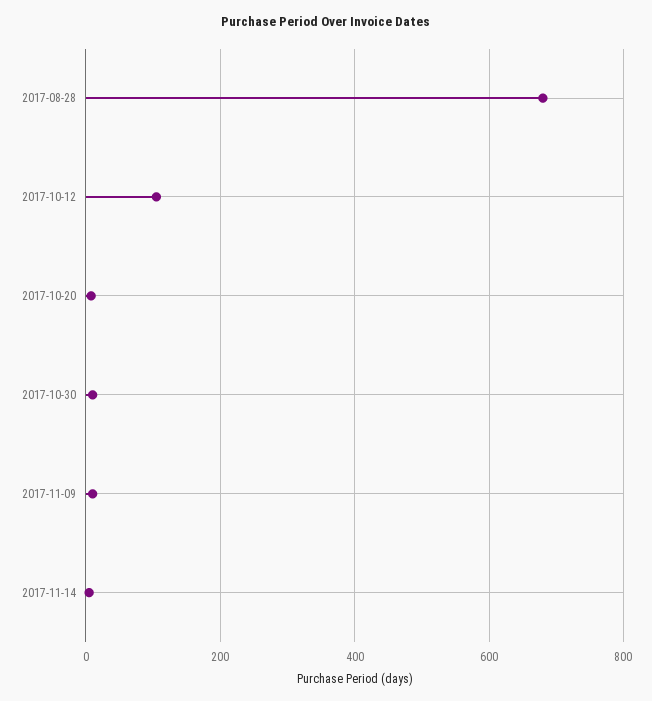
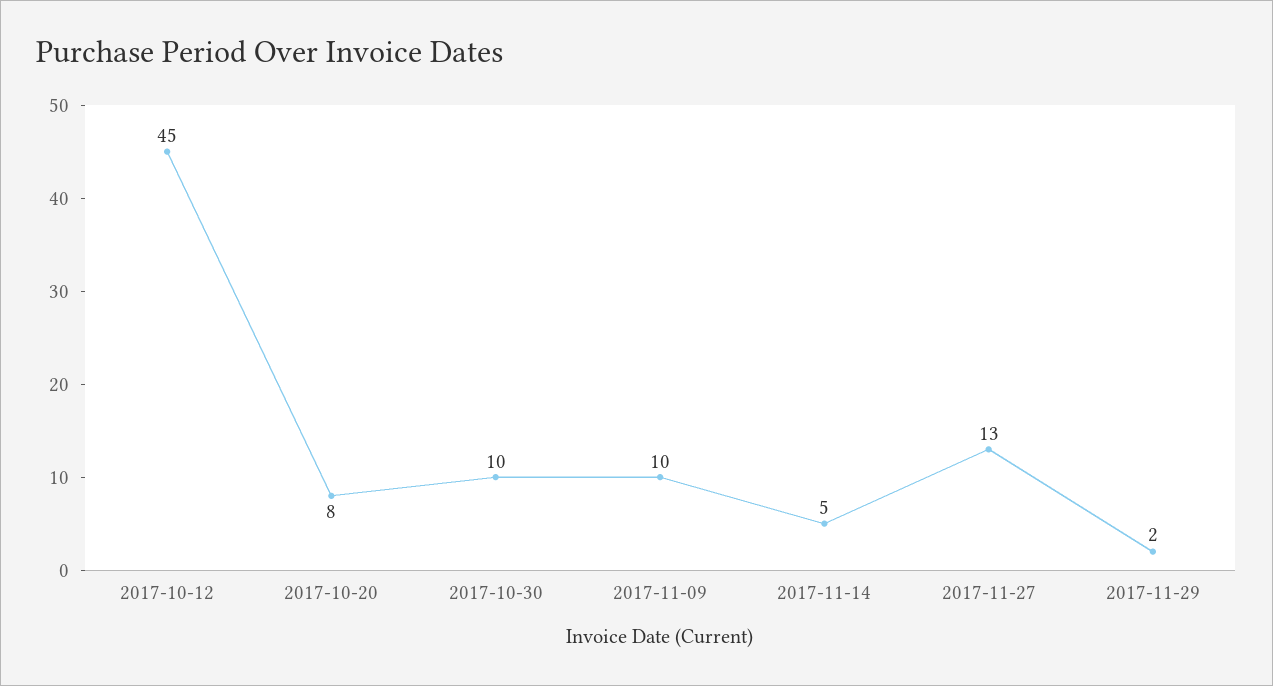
2017-08-28: 680 -> none
2017-10-12: 100 -> 45
2017-11-27: none -> 13
2017-11-29: none -> 2

